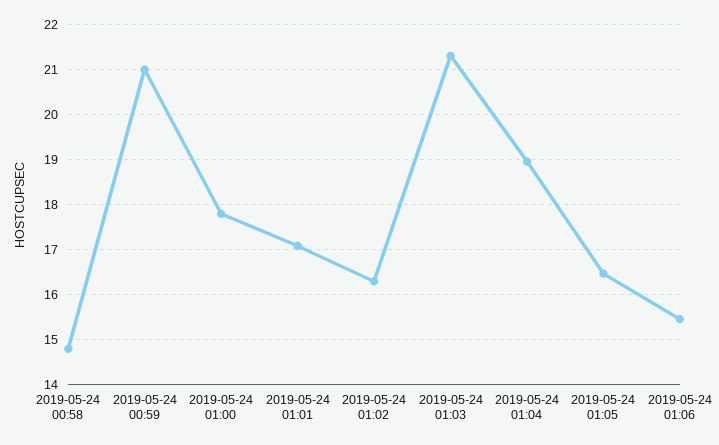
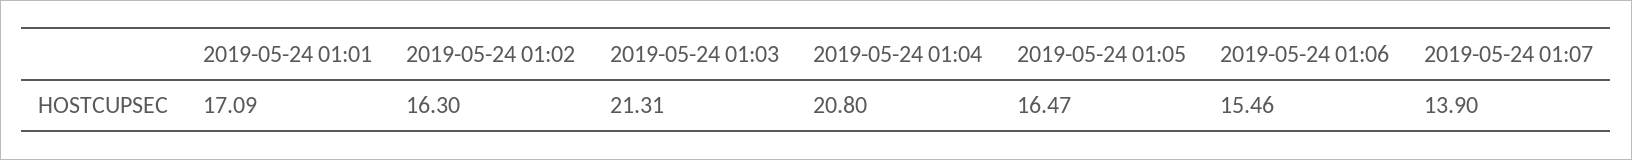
2019-05-24 00:58: 14.8 -> none
2019-05-24 00:59: 21 -> none
2019-05-24 01:00: 17.8 -> none
2019-05-24 01:04: 19 -> 20.8
2019-05-24 01:07: none -> 13.9

